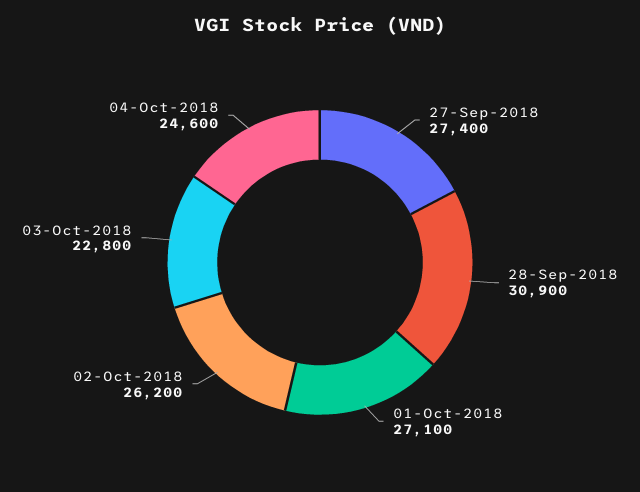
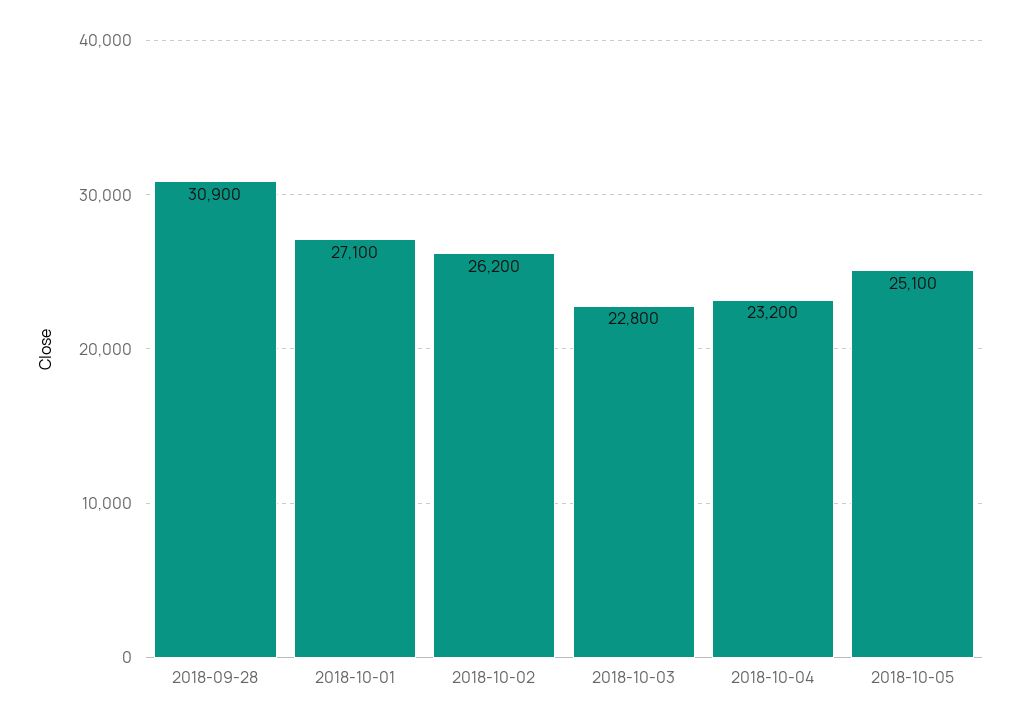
27-Sep-2018: 27400 -> none
04-Oct-2018: 24600 -> 23200
2018-10-05: none -> 25100

